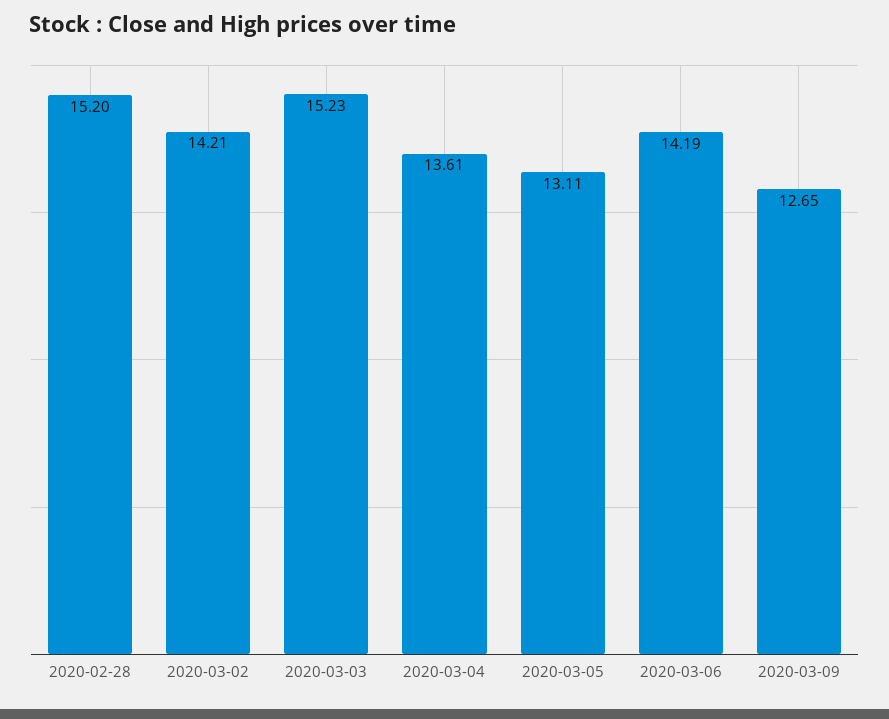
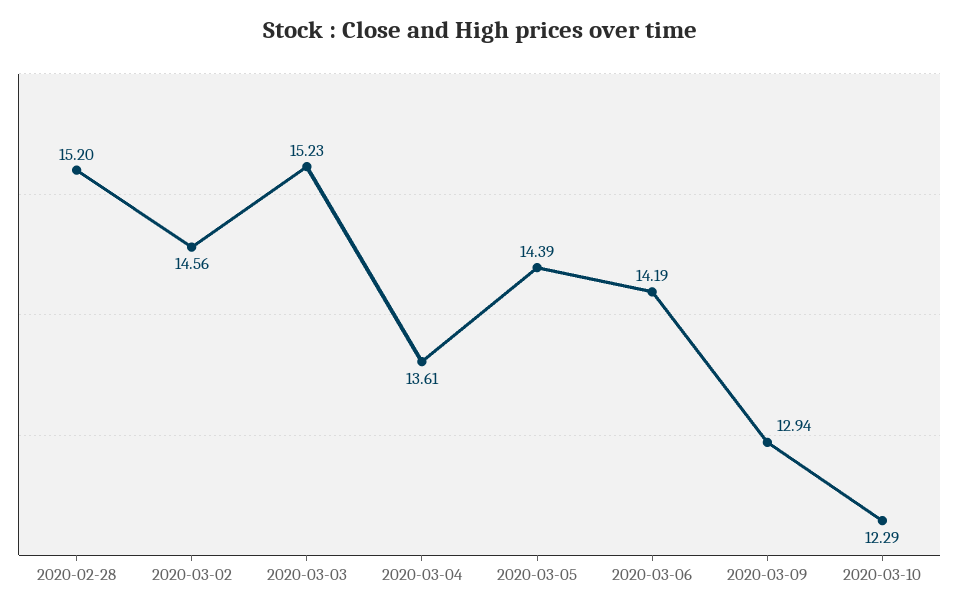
2020-03-02: 14.21 -> 14.56
2020-03-05: 13.11 -> 14.39
2020-03-09: 12.65 -> 12.94
2020-03-10: none -> 12.29

